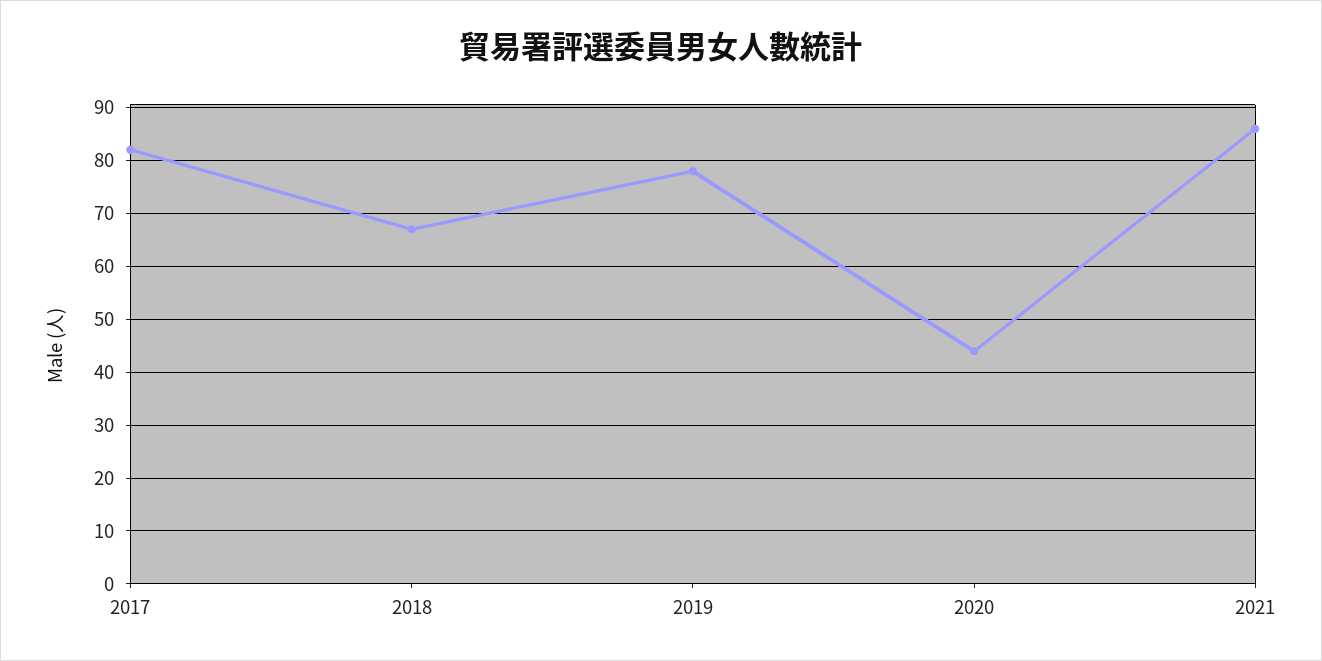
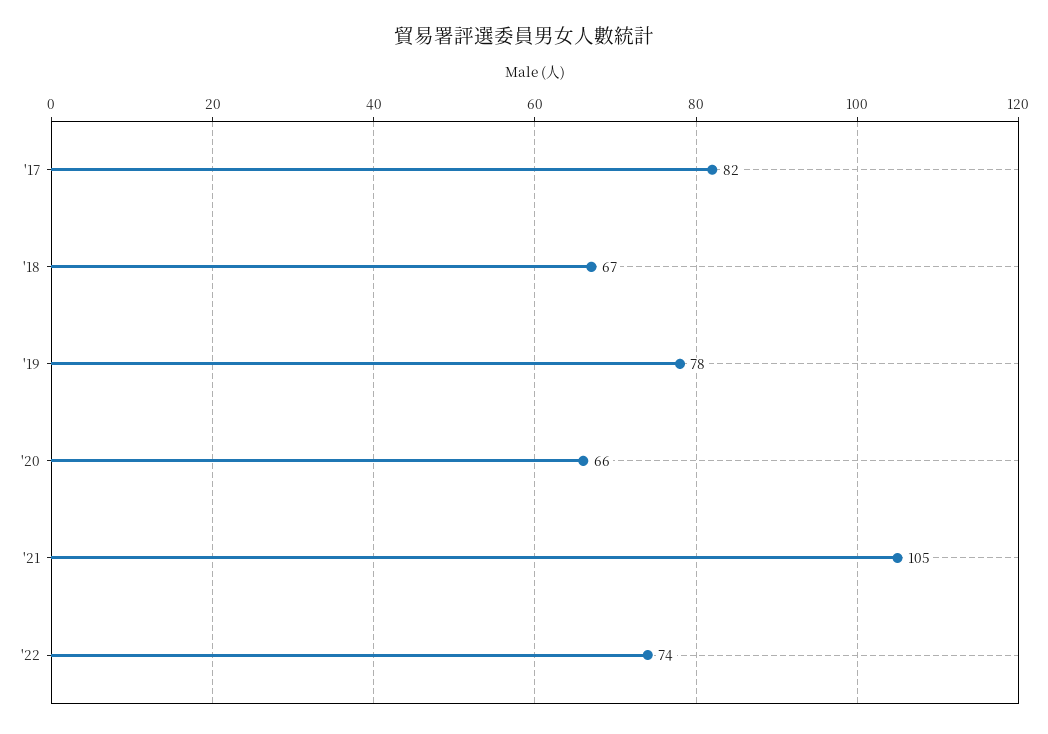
2020: 45 -> 66
2021: 85 -> 105
'22: none -> 74

